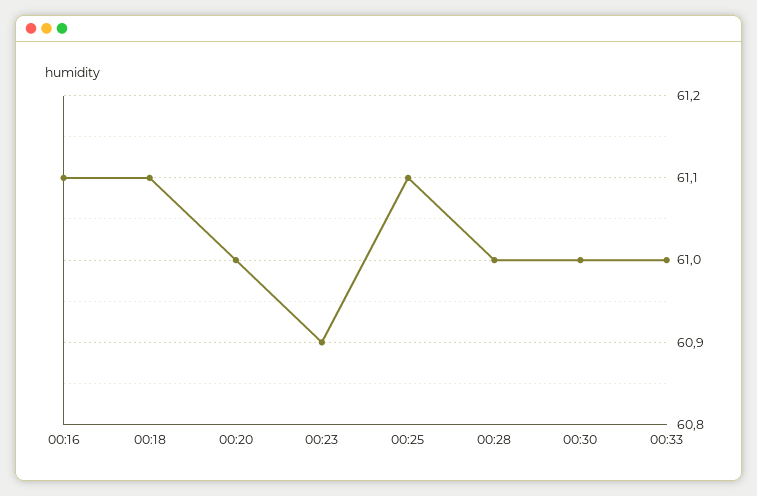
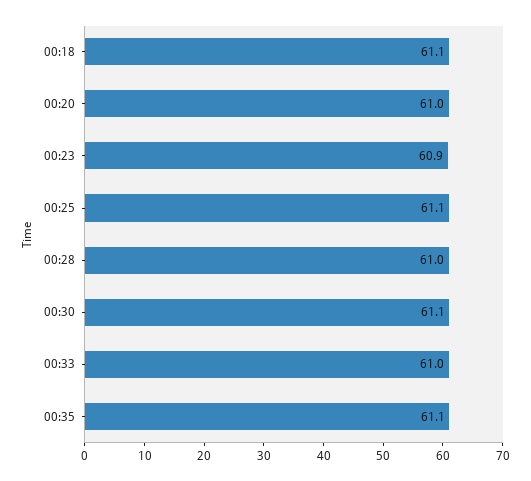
00:16: 61.1 -> none
00:30: 61 -> 61.1
00:35: none -> 61.1

